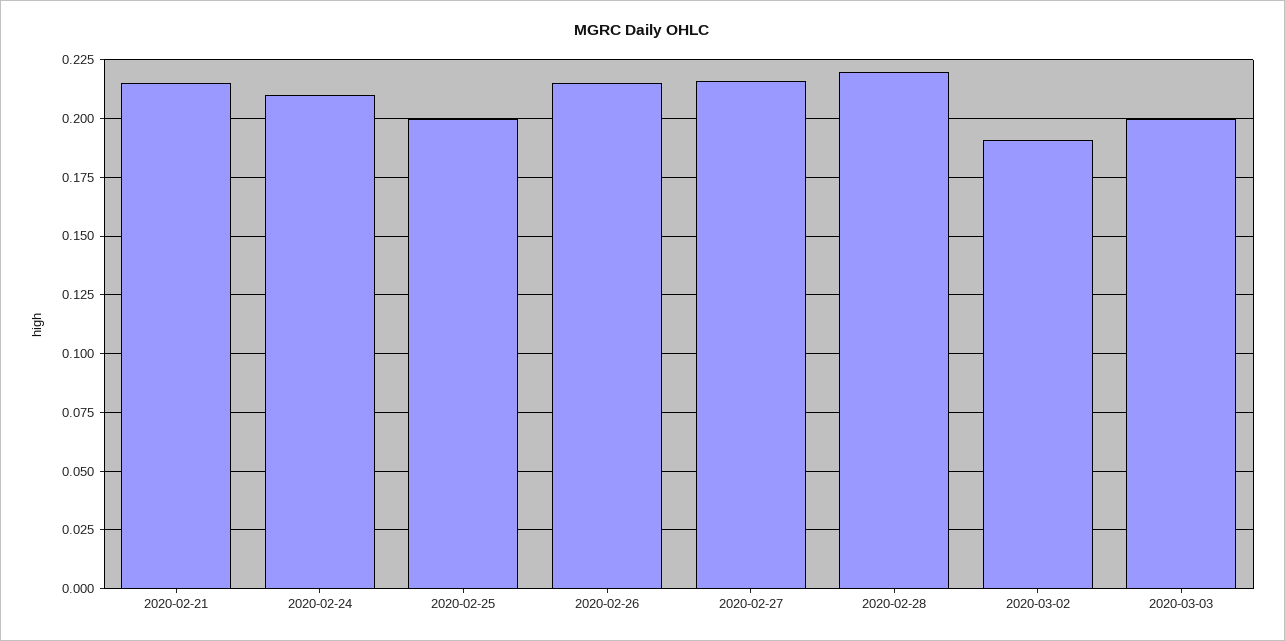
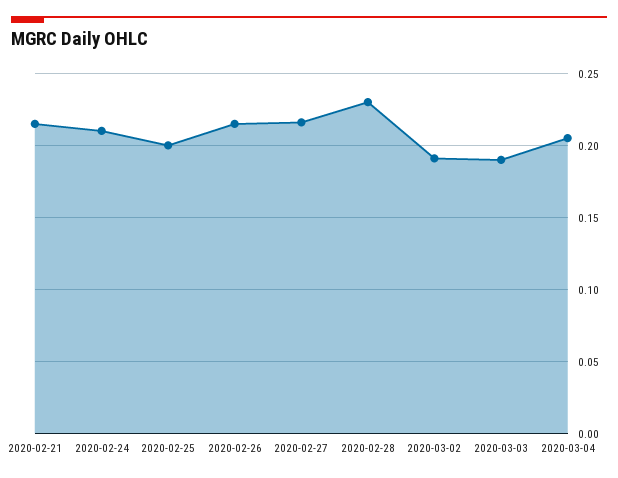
2020-02-28: 0.22 -> 0.23
2020-03-03: 0.2 -> 0.19
2020-03-04: none -> 0.205

